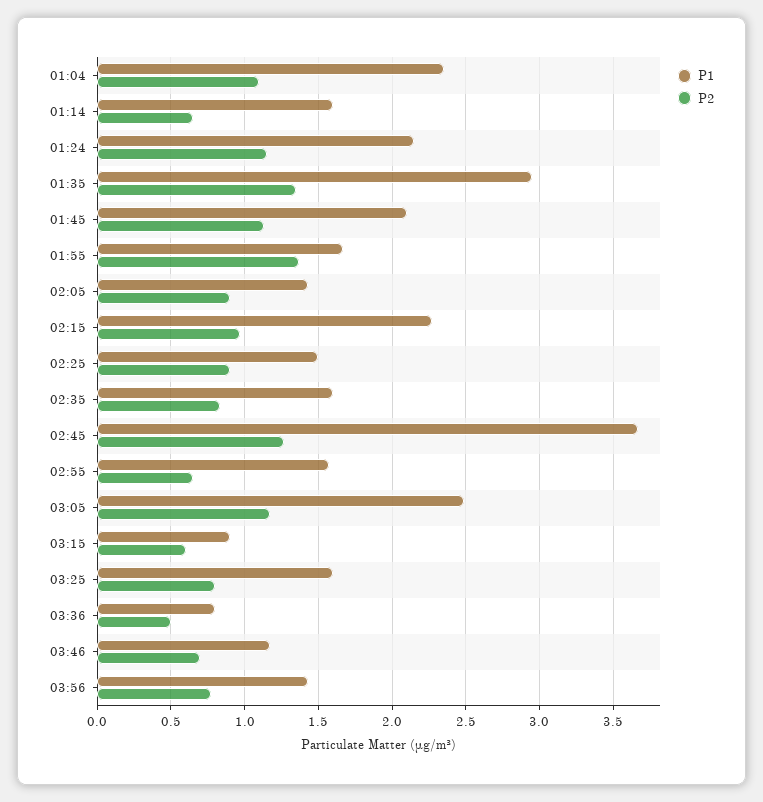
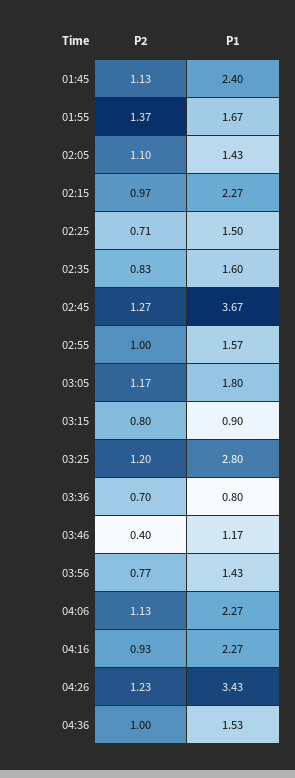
P1, 01:04: 2.35 -> none
P2, 01:04: 1.1 -> none
P1, 01:14: 1.6 -> none
P2, 01:14: 0.65 -> none
P1, 01:24: 2.15 -> none
P2, 01:24: 1.15 -> none
P1, 01:35: 2.95 -> none
P2, 01:35: 1.35 -> none
P1, 01:45: 2.1 -> 2.4
P2, 02:05: 0.9 -> 1.1
P2, 02:25: 0.9 -> 0.71
P2, 02:55: 0.65 -> 1
P1, 03:05: 2.5 -> 1.8
P2, 03:15: 0.6 -> 0.8
P1, 03:25: 1.6 -> 2.8
P2, 03:25: 0.8 -> 1.2
P2, 03:36: 0.5 -> 0.7
P2, 03:46: 0.7 -> 0.4
P2, 04:06: none -> 1.13
P1, 04:06: none -> 2.27
P2, 04:16: none -> 0.93
P1, 04:16: none -> 2.27
P2, 04:26: none -> 1.23
P1, 04:26: none -> 3.43
P2, 04:36: none -> 1
P1, 04:36: none -> 1.53

